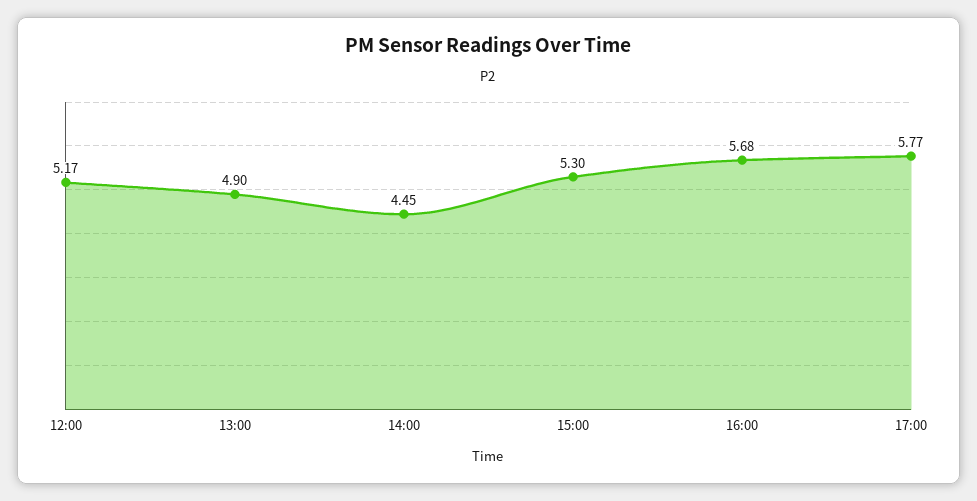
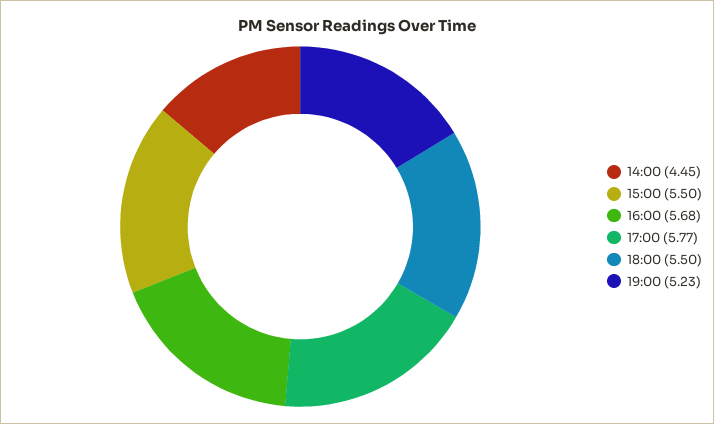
12:00: 5.17 -> none
13:00: 4.9 -> none
15:00: 5.3 -> 5.5
18:00: none -> 5.5
19:00: none -> 5.23

